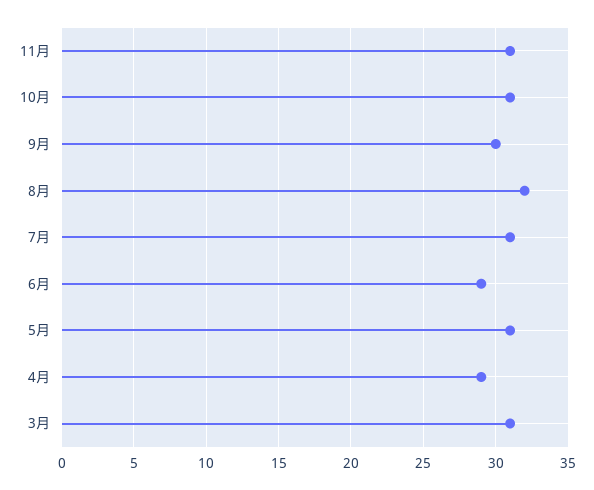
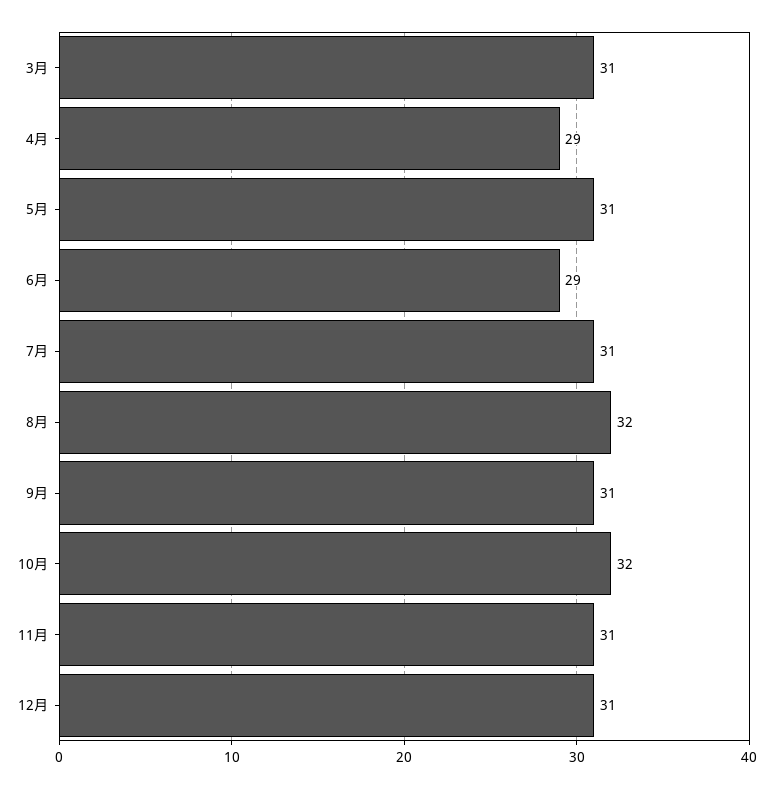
10月: 31 -> 32
9月: 30 -> 31
12月: none -> 31

